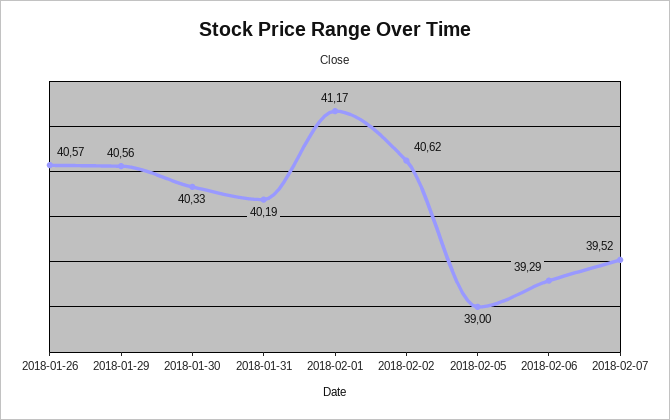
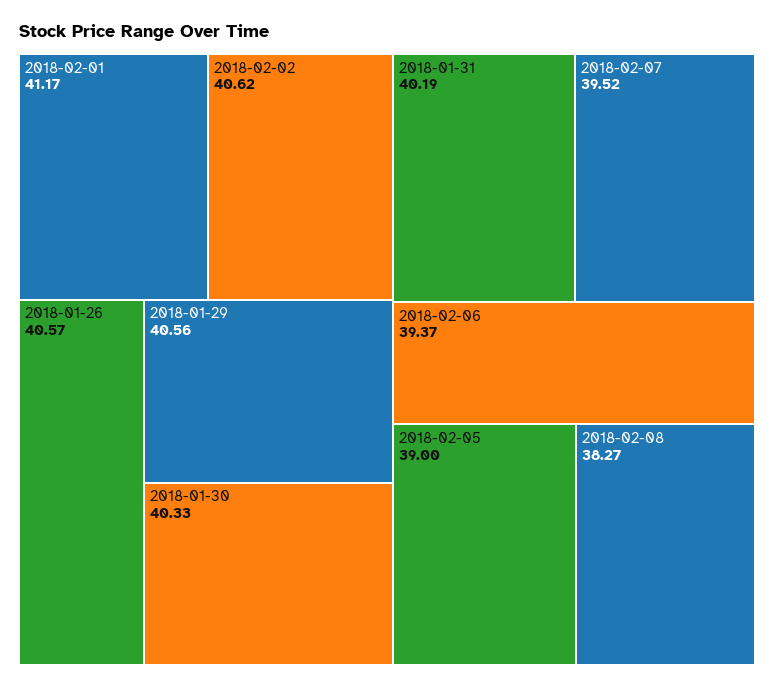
2018-02-06: 39.29 -> 39.37
2018-02-08: none -> 38.27

